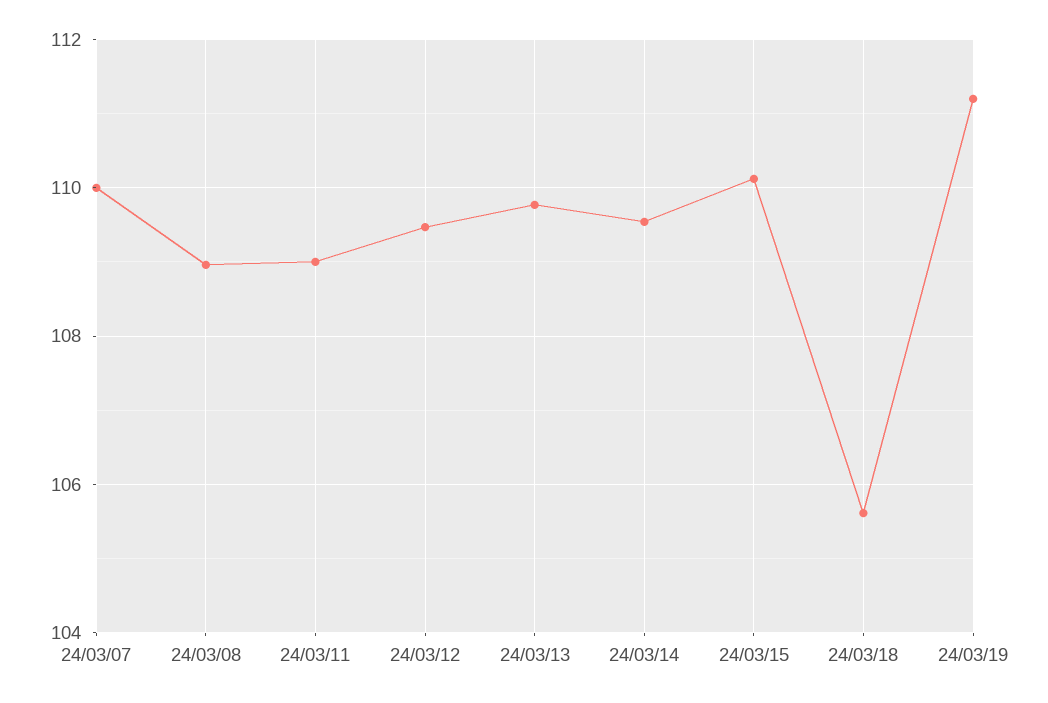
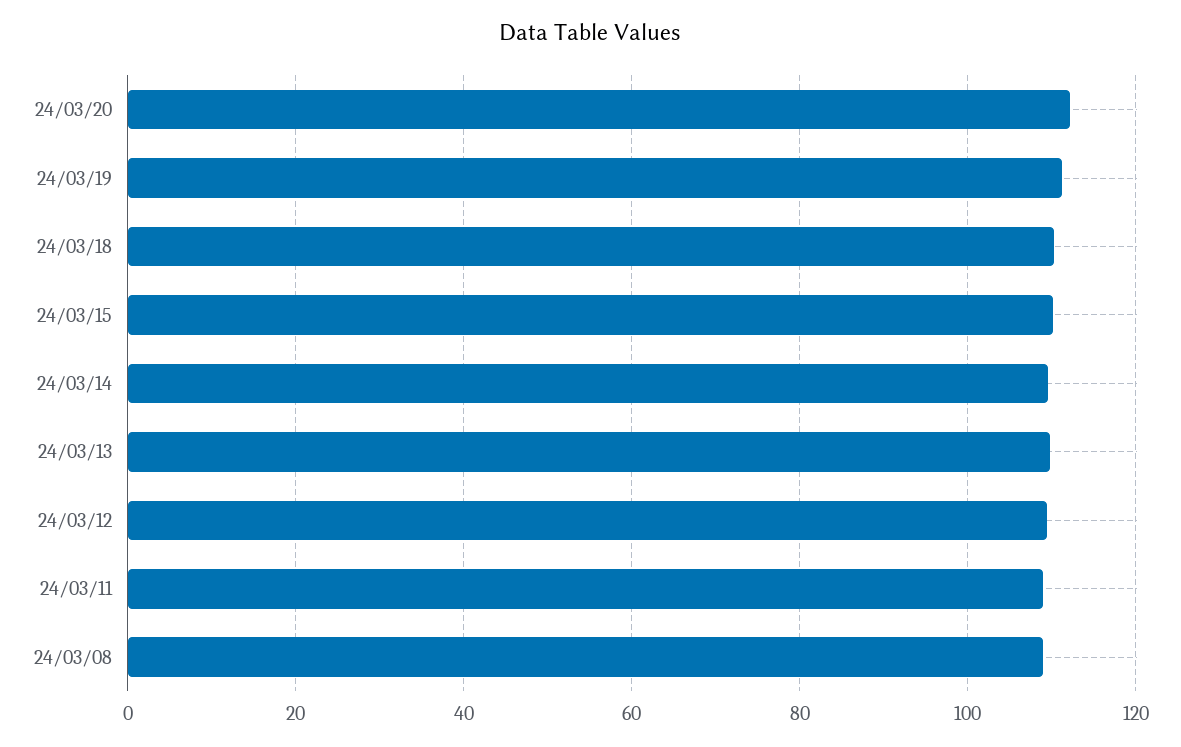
24/03/07: 110 -> none
24/03/18: 105.6 -> 110
24/03/20: none -> 112

